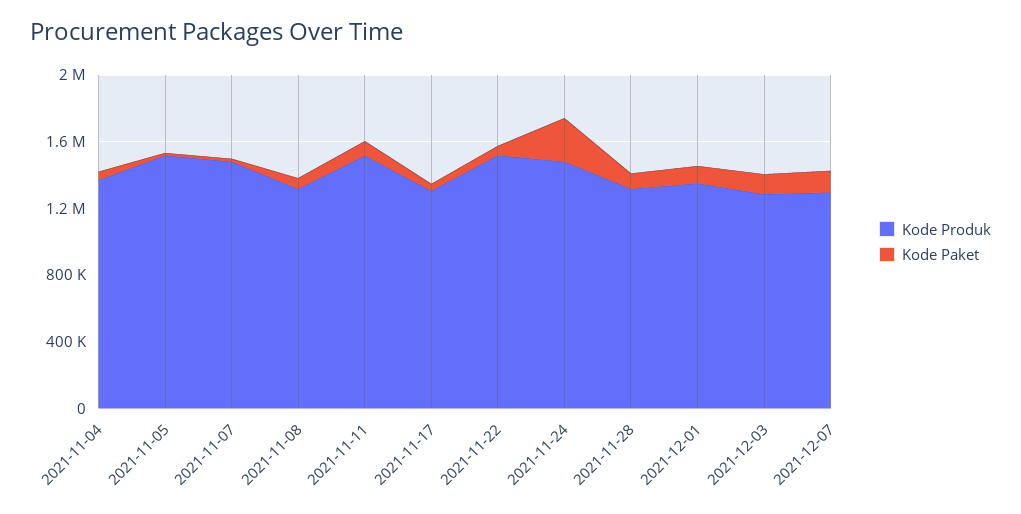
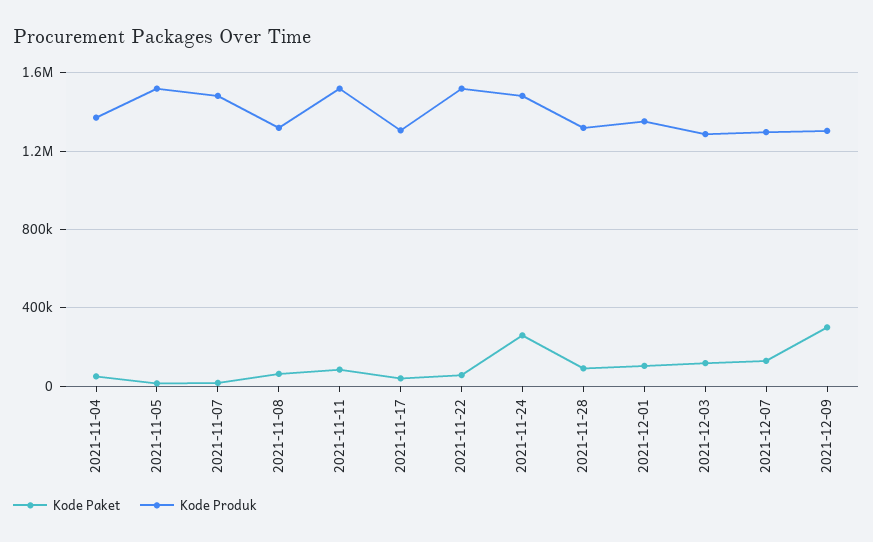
Kode Paket, 2021-12-09: none -> 300000
Kode Produk, 2021-12-09: none -> 1300000

